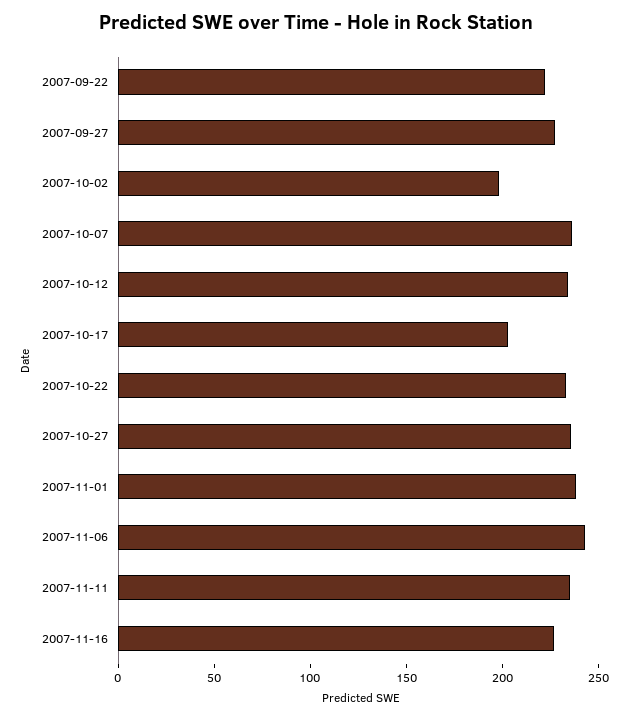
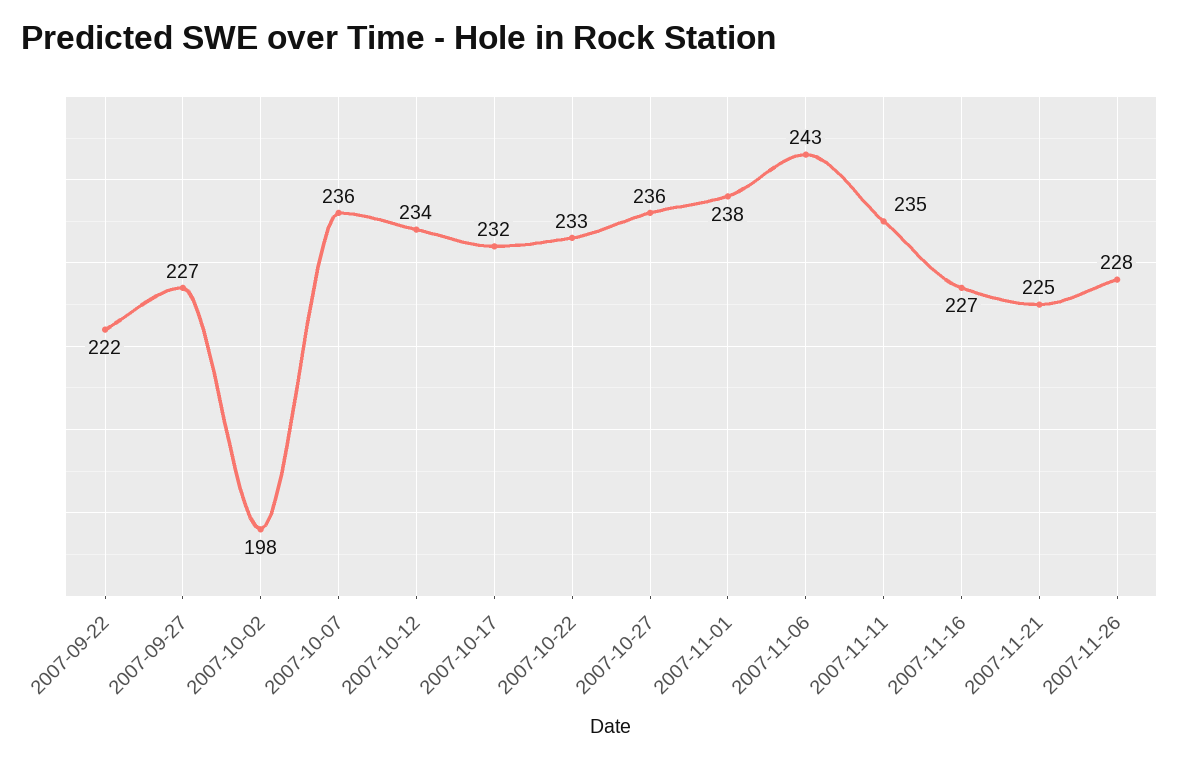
2007-10-17: 200 -> 232
2007-11-21: none -> 225
2007-11-26: none -> 228

